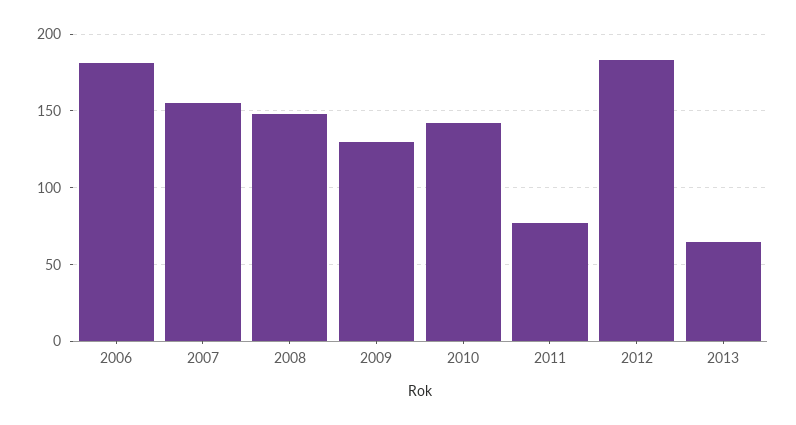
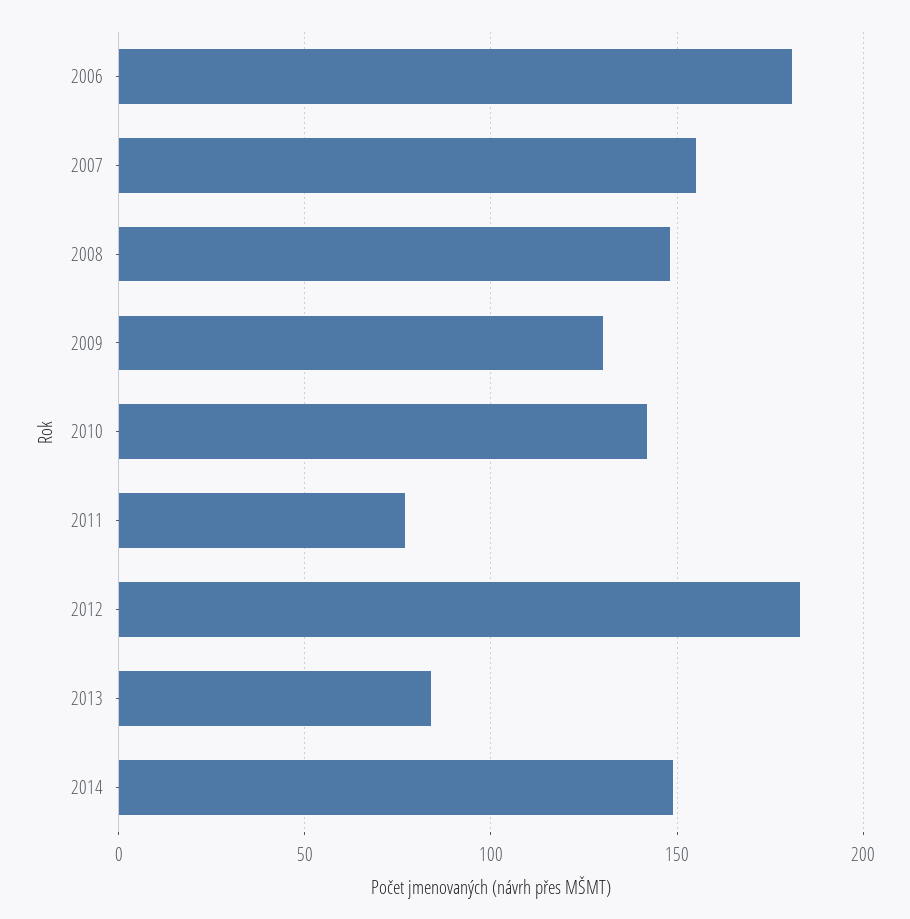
2013: 65 -> 85
2014: none -> 150

